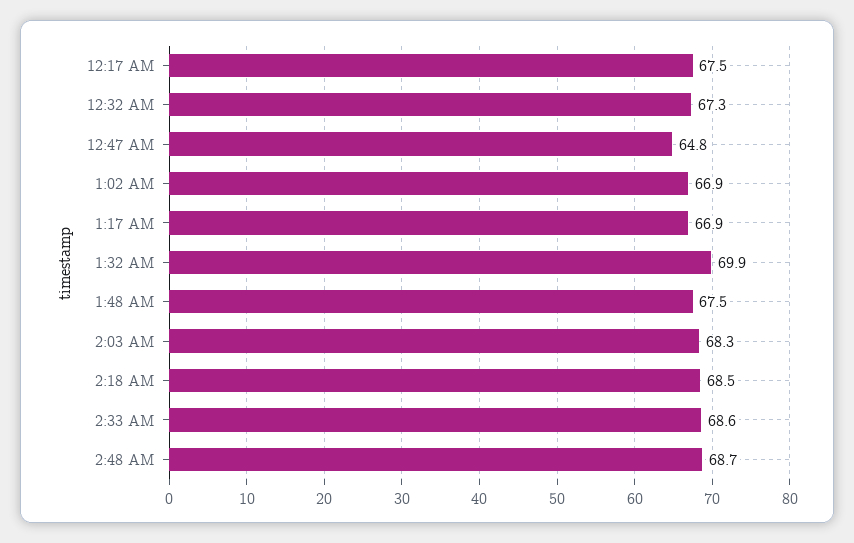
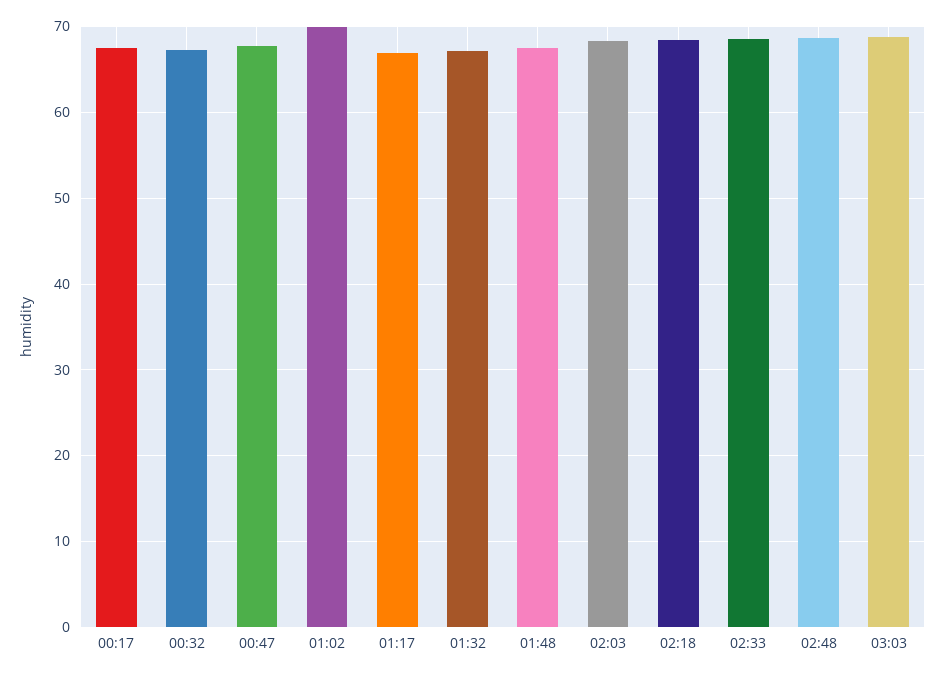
12:47 AM: 64.8 -> 68
1:02 AM: 66.9 -> 70
1:32 AM: 69.9 -> 67
03:03: none -> 69

